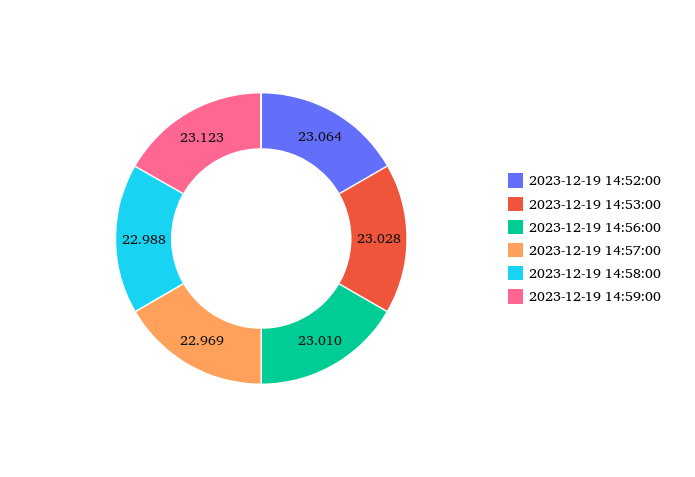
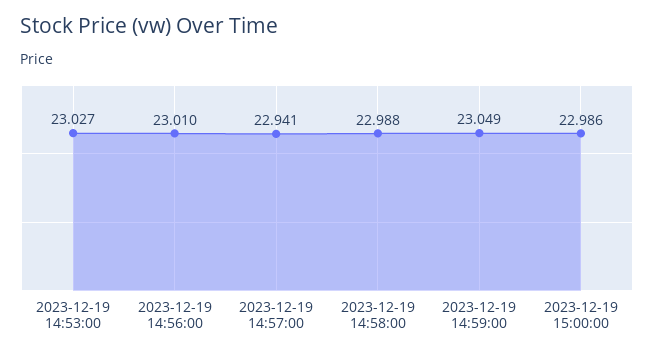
2023-12-19 14:52:00: 23.064 -> none
2023-12-19 14:53:00: 23.028 -> 23.027
2023-12-19 14:57:00: 22.969 -> 22.941
2023-12-19 14:59:00: 23.123 -> 23.049
2023-12-19 15:00:00: none -> 22.986

